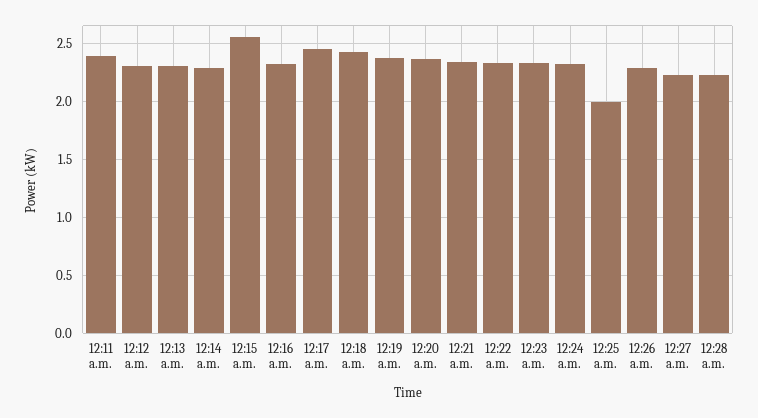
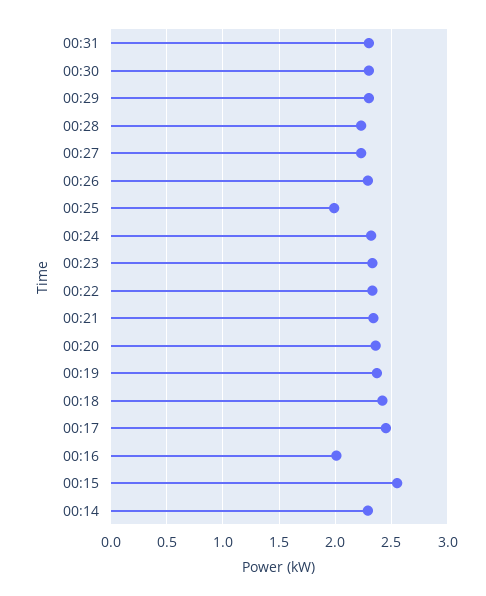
12:11 a.m.: 2.4 -> none
12:12 a.m.: 2.3 -> none
12:13 a.m.: 2.3 -> none
12:16 a.m.: 2.3 -> 2
00:31: none -> 2.3
00:30: none -> 2.3
00:29: none -> 2.3

